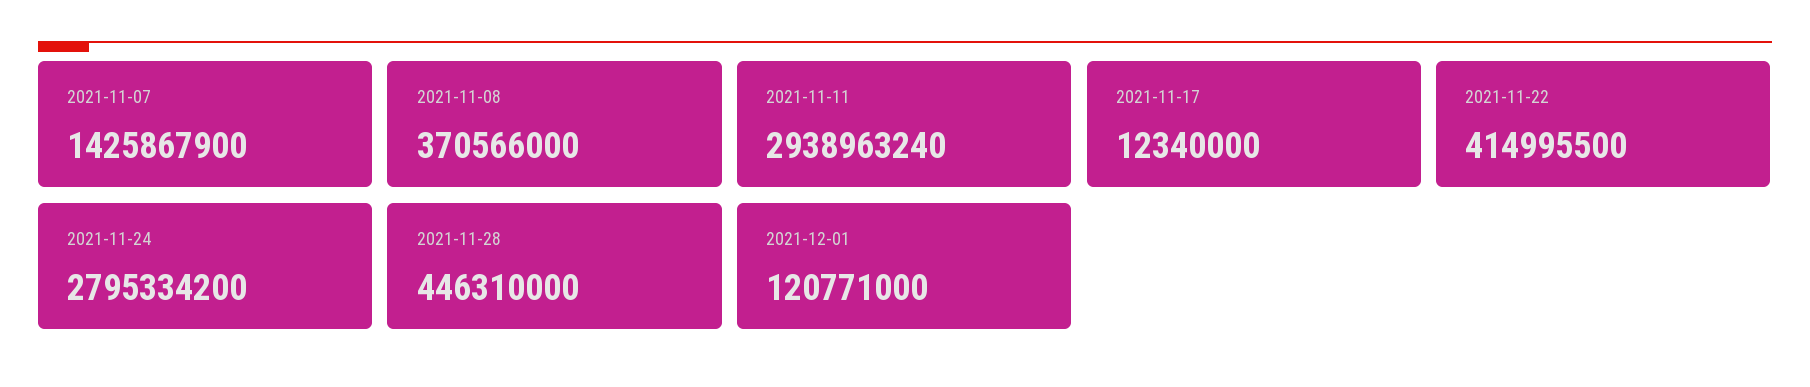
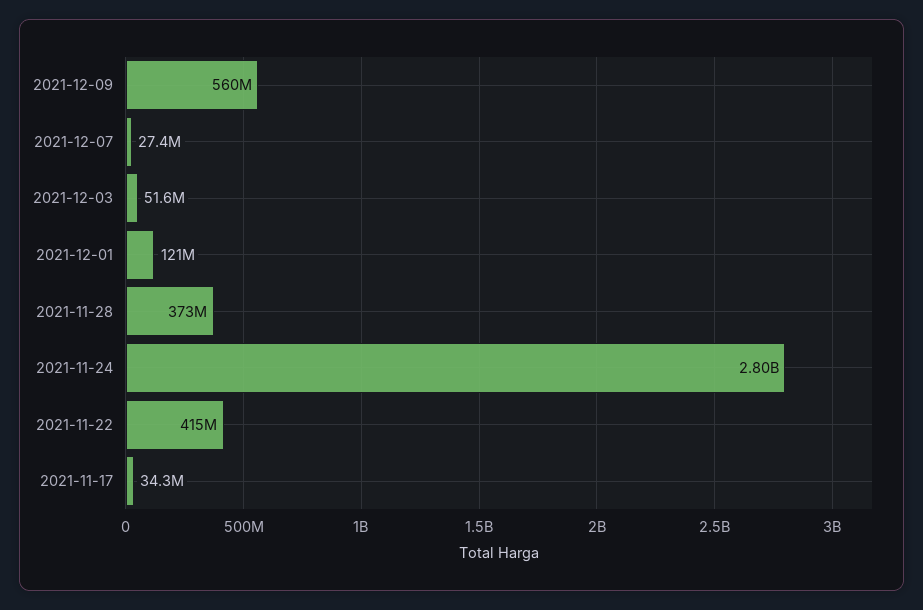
2021-11-07: 1425867900 -> none
2021-11-08: 370566000 -> none
2021-11-11: 2938963240 -> none
2021-11-17: 12340000 -> 34300000
2021-11-28: 446310000 -> 373000000
2021-12-09: none -> 560000000
2021-12-07: none -> 27400000
2021-12-03: none -> 51600000

